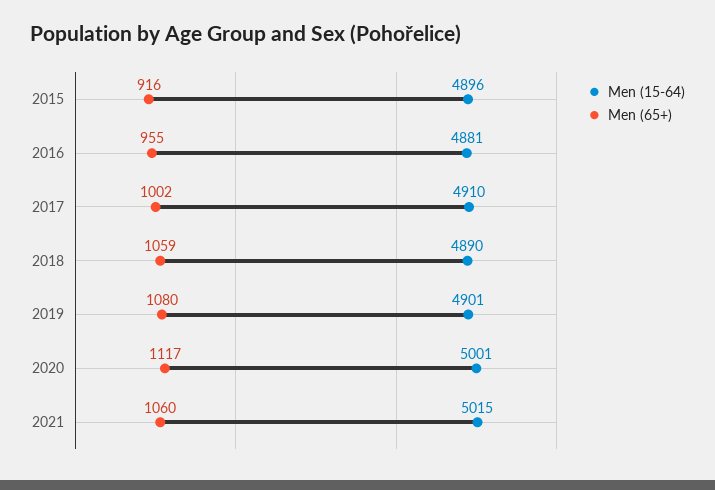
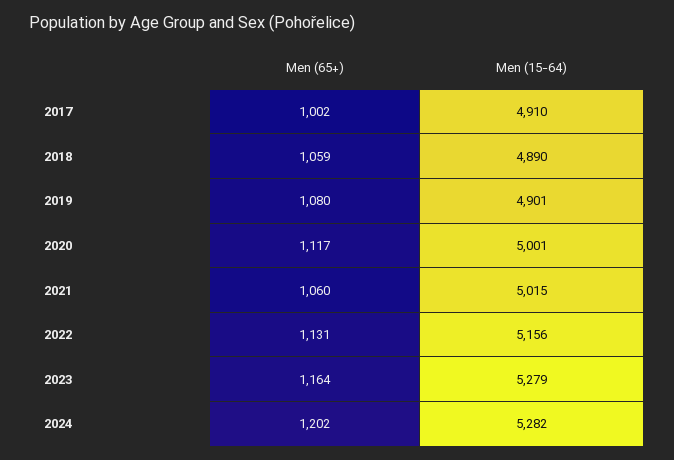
Men (15-64), 2015: 4896 -> none
Men (65+), 2015: 916 -> none
Men (15-64), 2016: 4881 -> none
Men (65+), 2016: 955 -> none
Men (65+), 2022: none -> 1131
Men (15-64), 2022: none -> 5156
Men (65+), 2023: none -> 1164
Men (15-64), 2023: none -> 5279
Men (65+), 2024: none -> 1202
Men (15-64), 2024: none -> 5282

